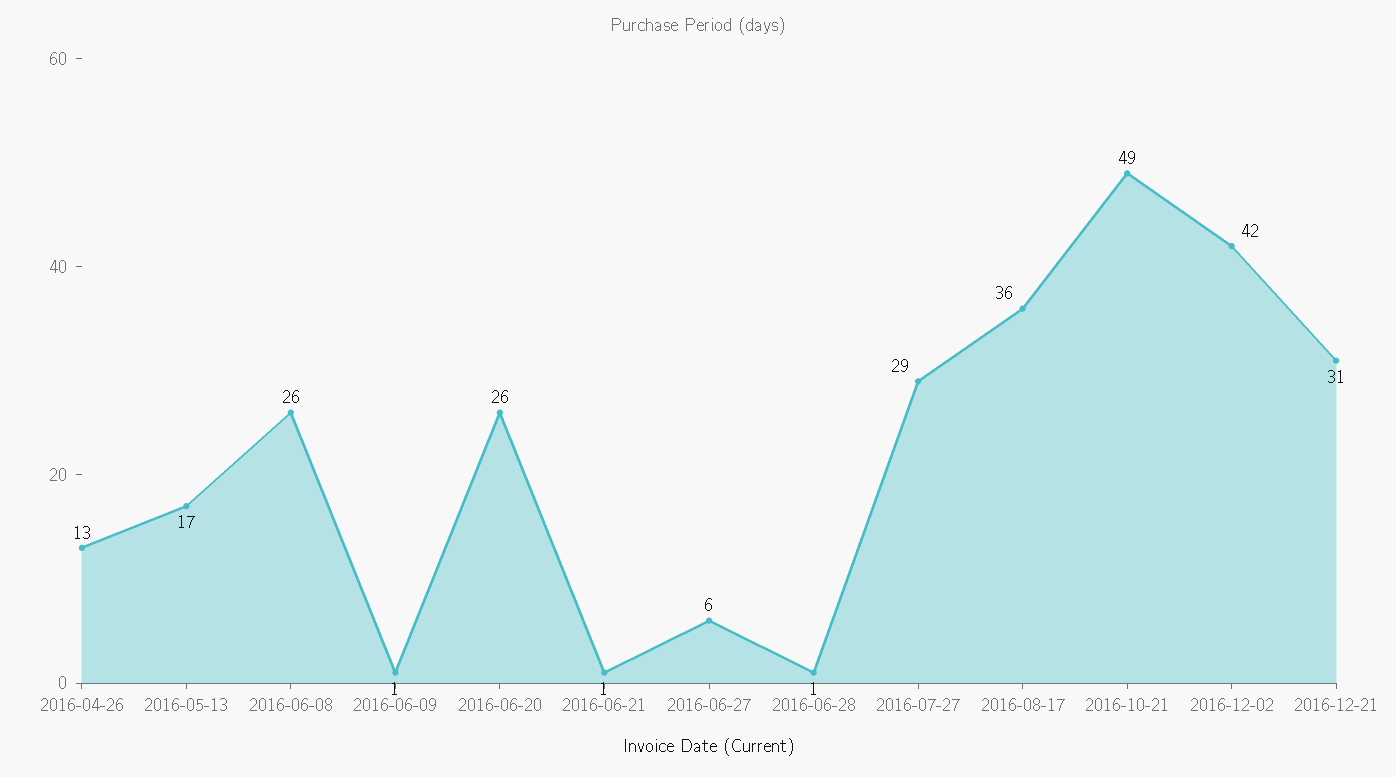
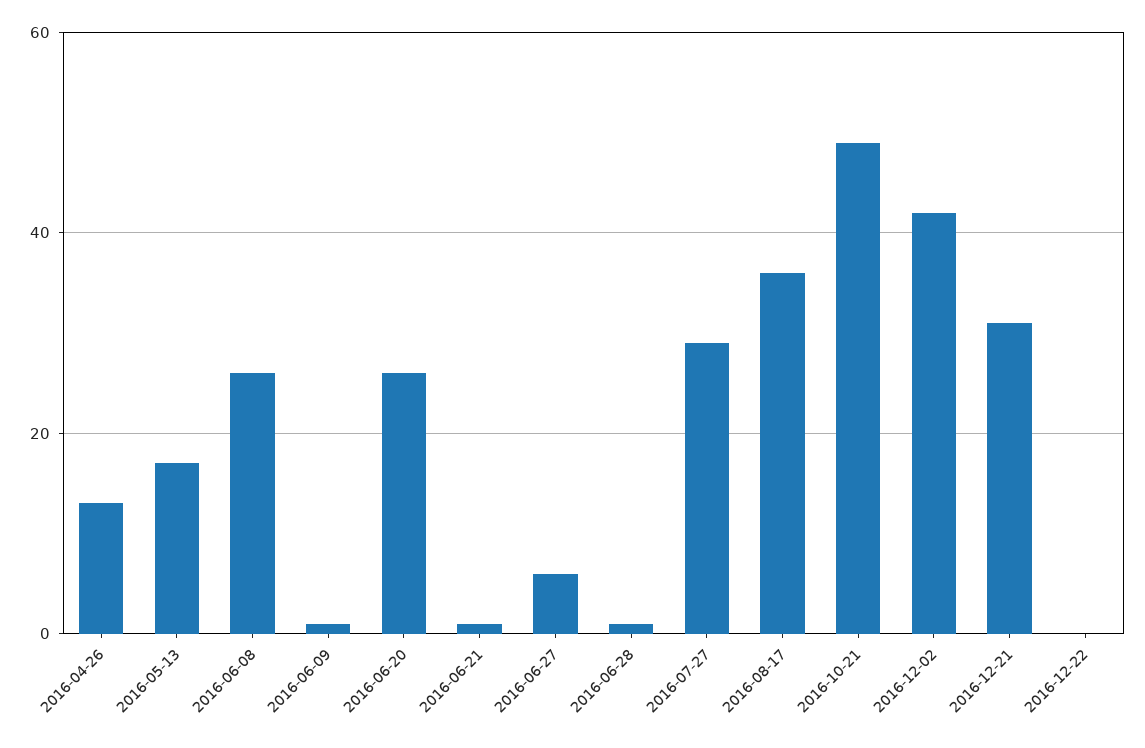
2016-12-22: none -> 0

